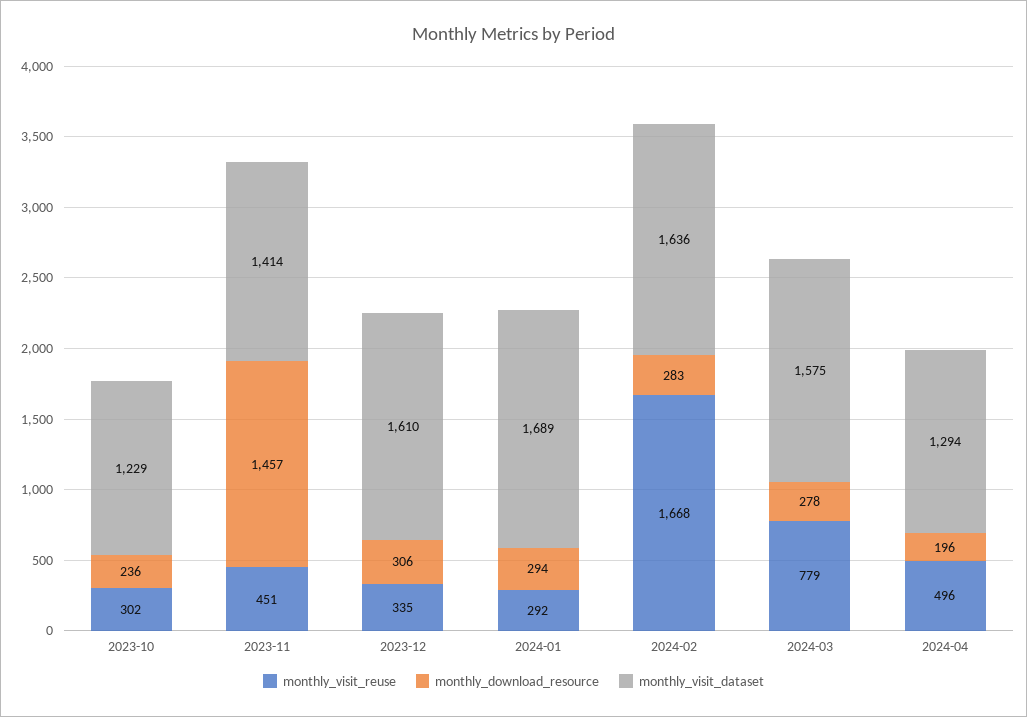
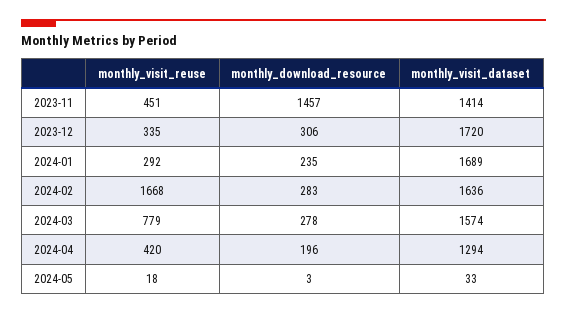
monthly_visit_reuse, 2023-10: 302 -> none
monthly_download_resource, 2023-10: 236 -> none
monthly_visit_dataset, 2023-10: 1229 -> none
monthly_visit_dataset, 2023-12: 1610 -> 1720
monthly_download_resource, 2024-01: 294 -> 235
monthly_visit_dataset, 2024-03: 1575 -> 1574
monthly_visit_reuse, 2024-04: 496 -> 420
monthly_visit_reuse, 2024-05: none -> 18
monthly_download_resource, 2024-05: none -> 3
monthly_visit_dataset, 2024-05: none -> 33

